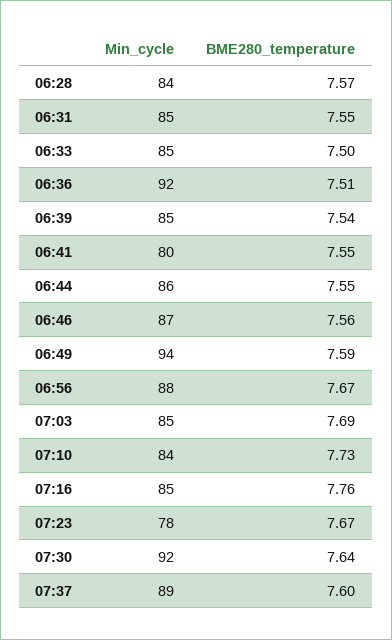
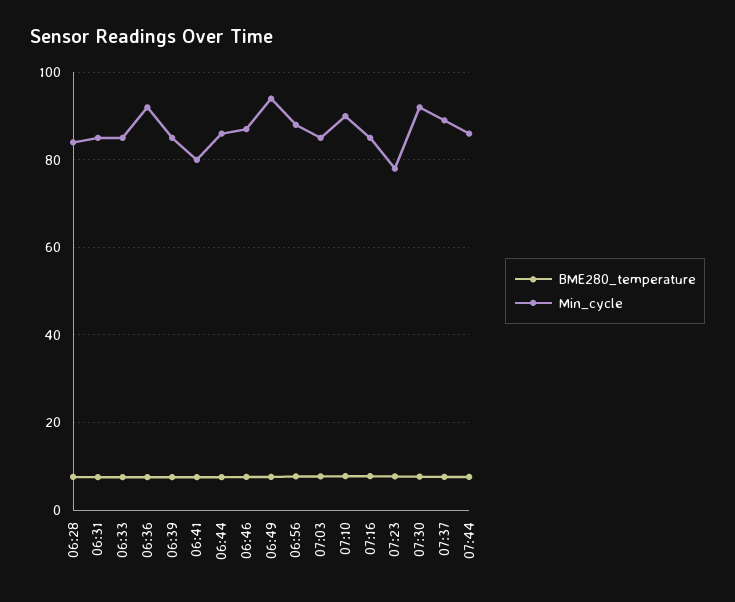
Min_cycle, 07:10: 84 -> 90
BME280_temperature, 07:44: none -> 8
Min_cycle, 07:44: none -> 86

